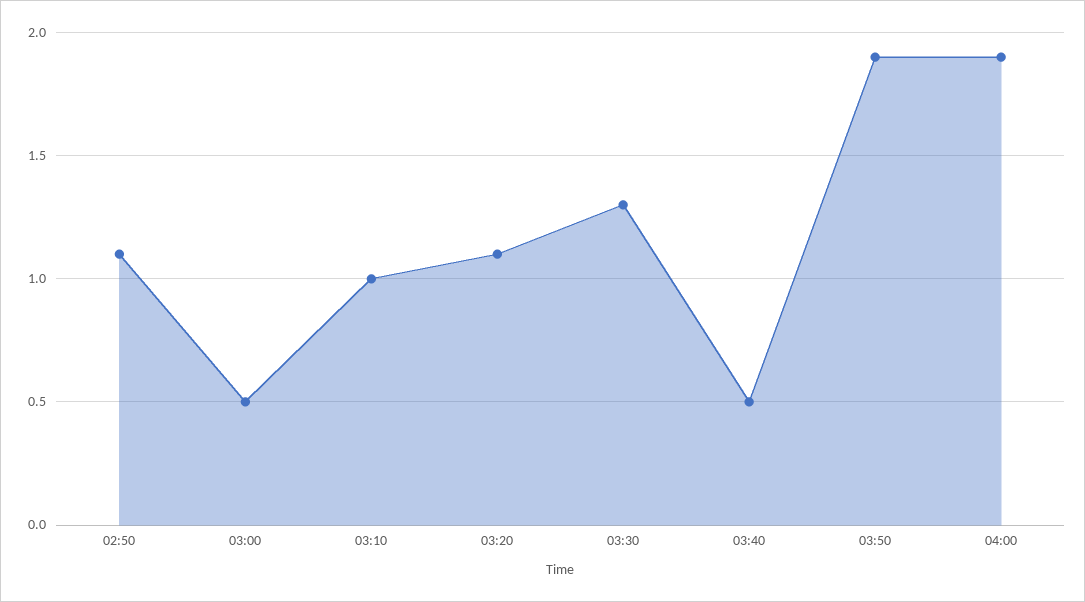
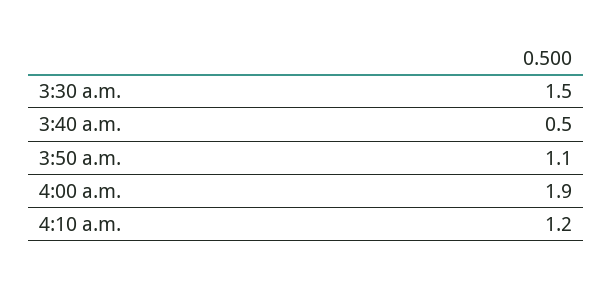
02:50: 1.1 -> none
03:00: 0.5 -> none
03:10: 1 -> none
03:20: 1.1 -> none
03:30: 1.3 -> 1.5
03:50: 1.9 -> 1.1
4:10 a.m.: none -> 1.2

